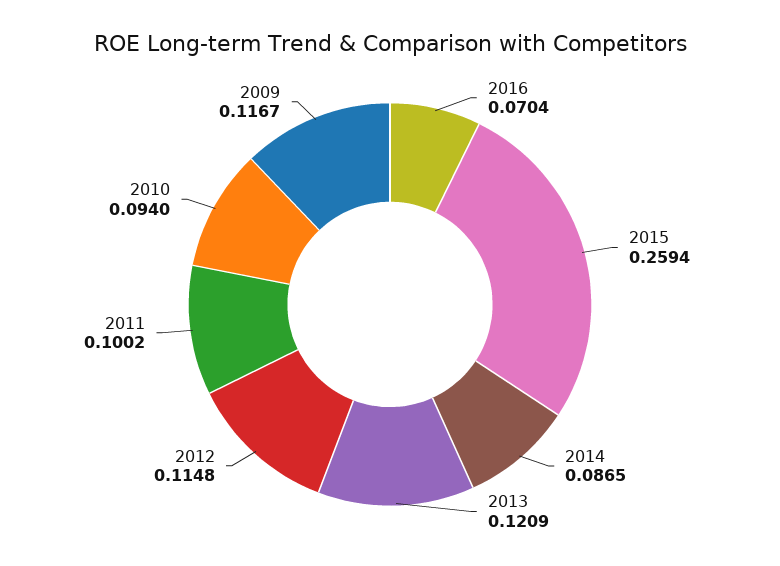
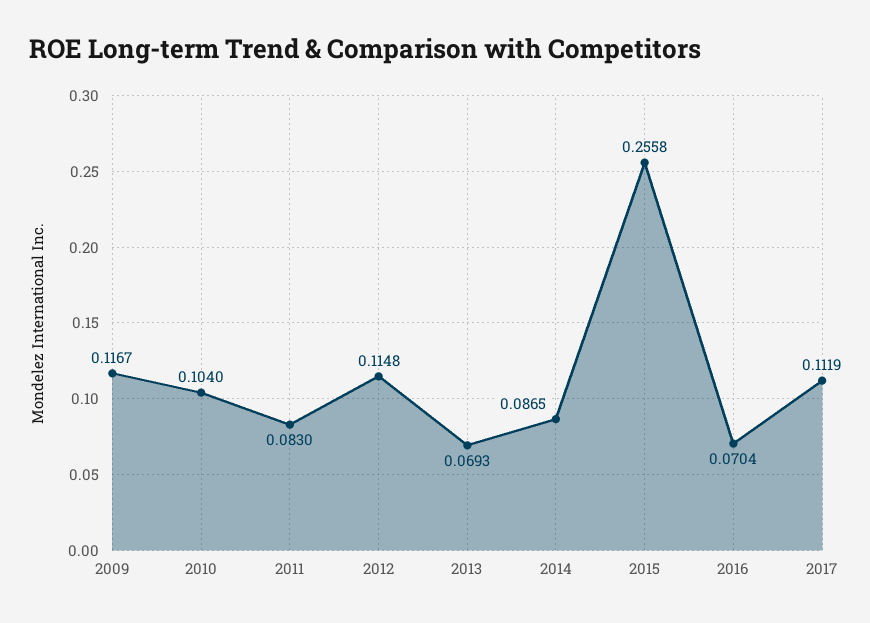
2015: 0.2594 -> 0.2558
2013: 0.1209 -> 0.0693
2011: 0.1002 -> 0.083
2010: 0.094 -> 0.104
2017: none -> 0.1119

